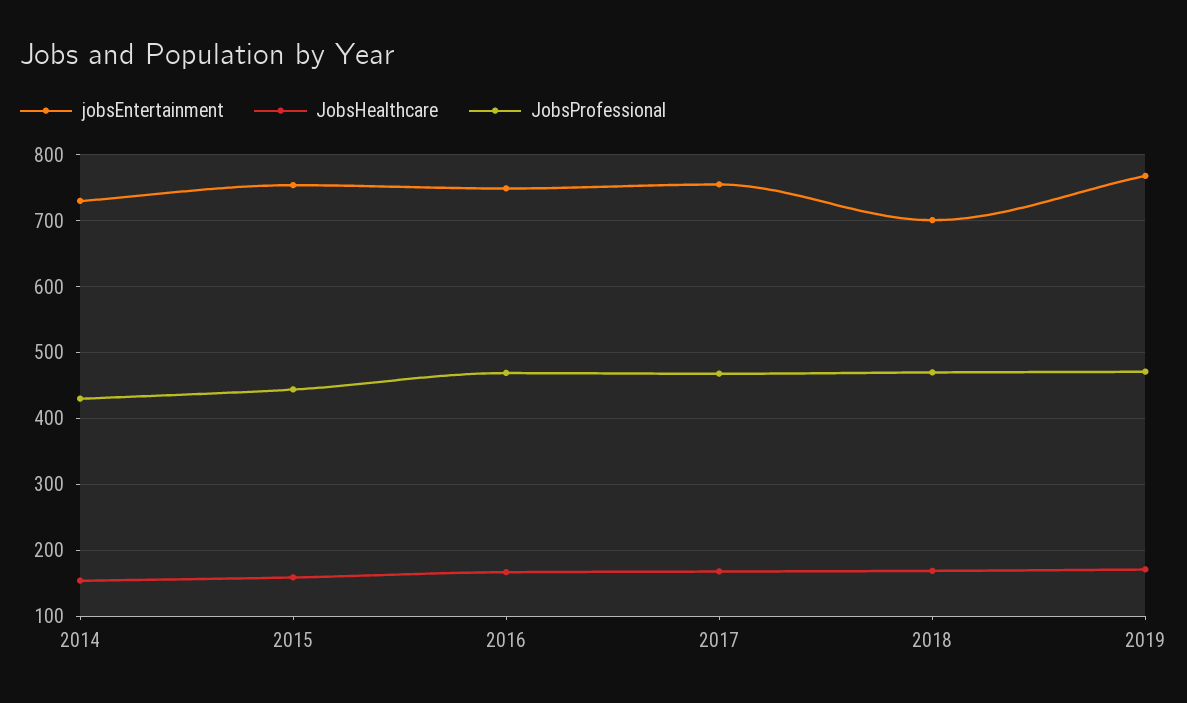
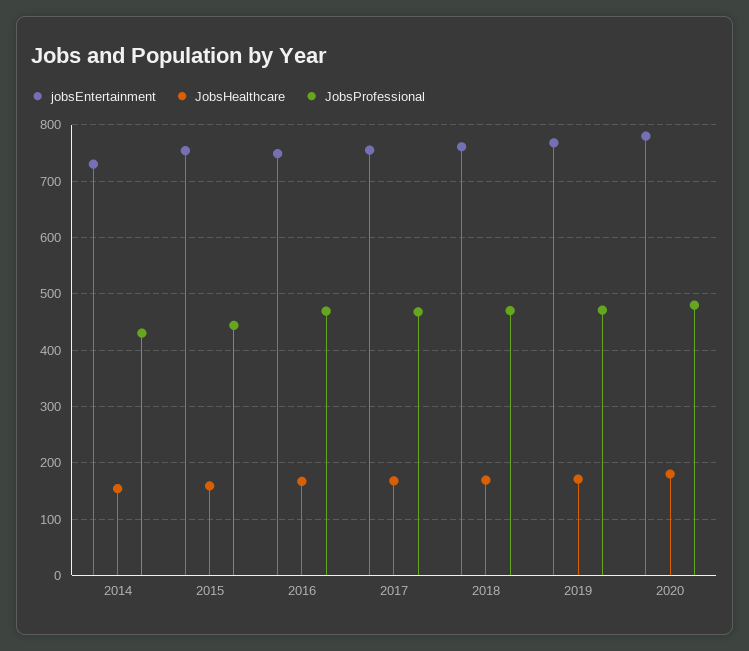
jobsEntertainment, 2018: 700 -> 760
jobsEntertainment, 2020: none -> 780
JobsHealthcare, 2020: none -> 180
JobsProfessional, 2020: none -> 480

